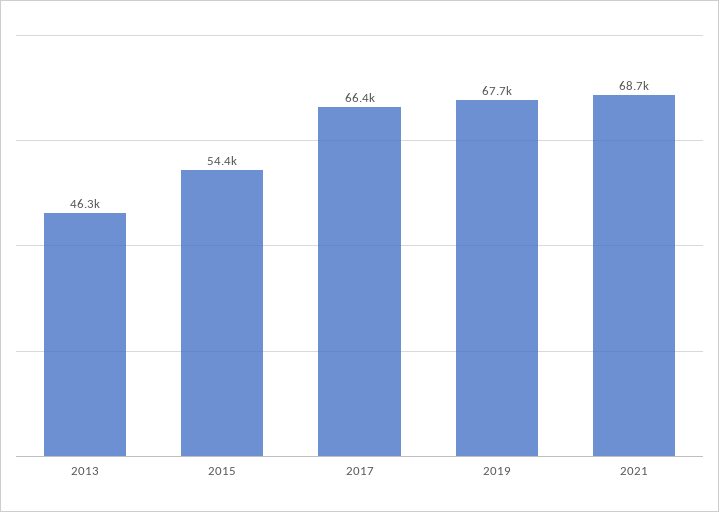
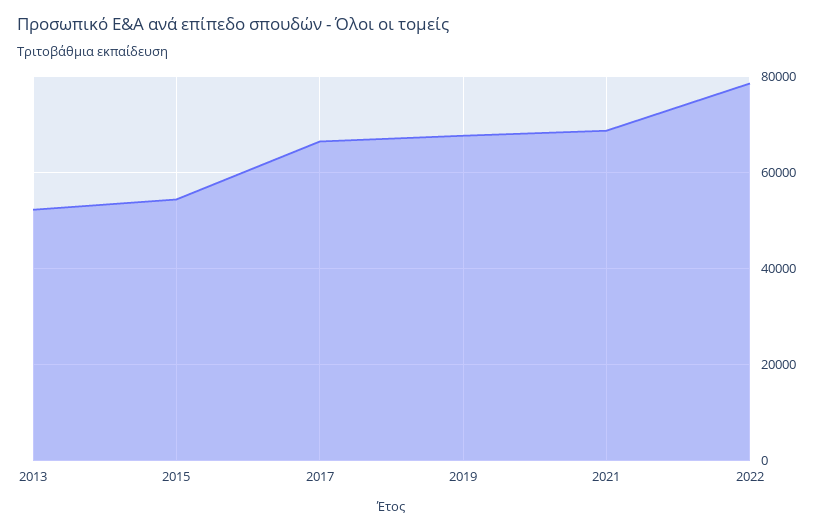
2013: 46300 -> 52000
2022: none -> 78000

